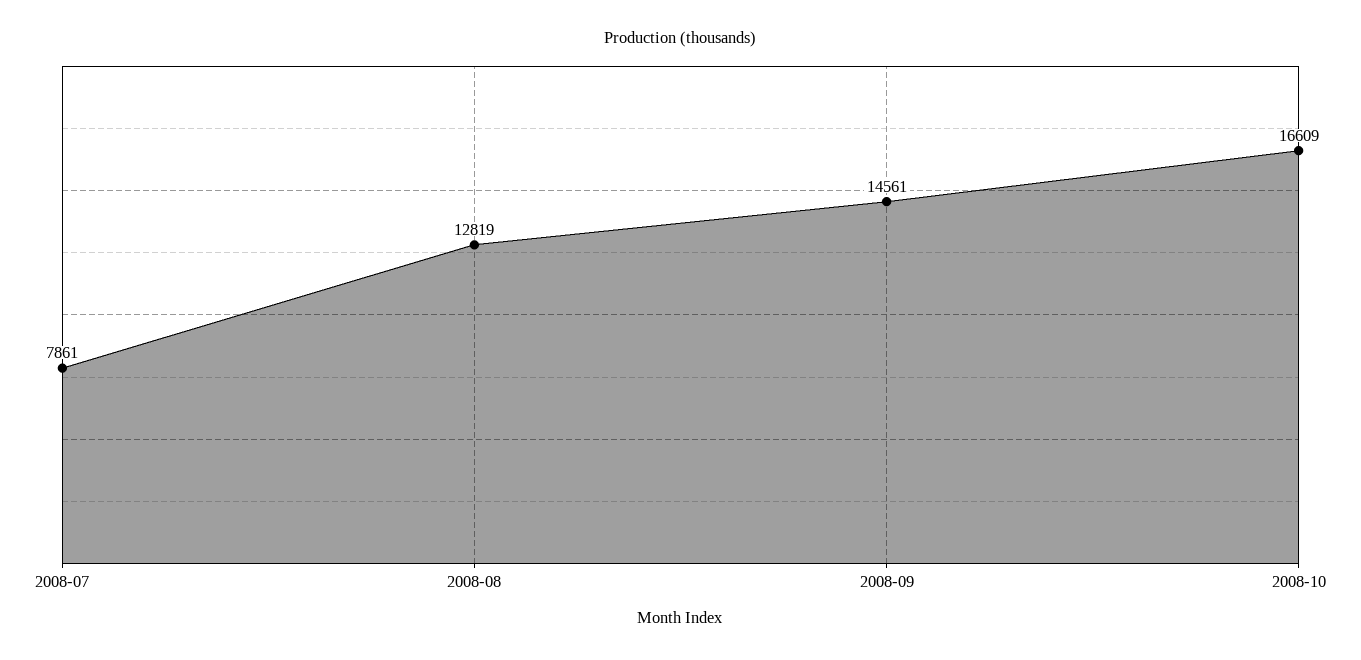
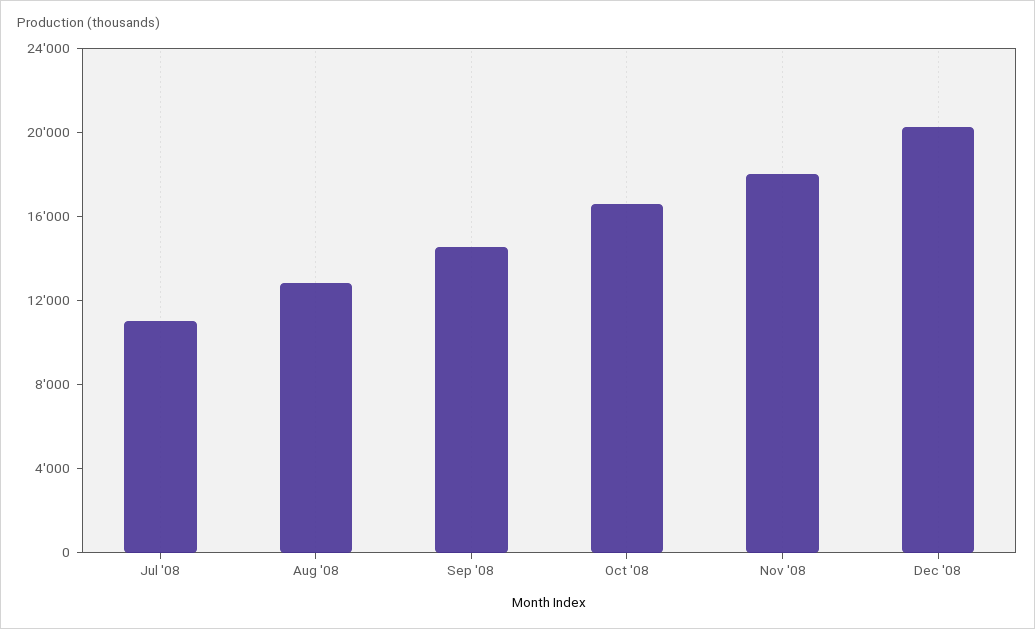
2008-07: 7861 -> 11000
Nov '08: none -> 18000
Dec '08: none -> 20000

